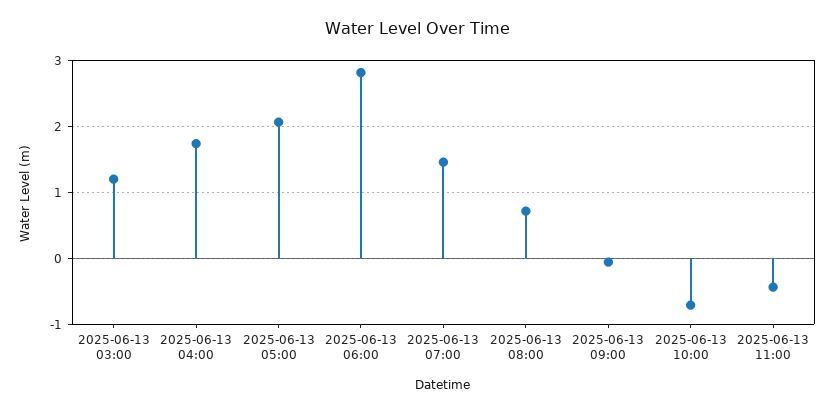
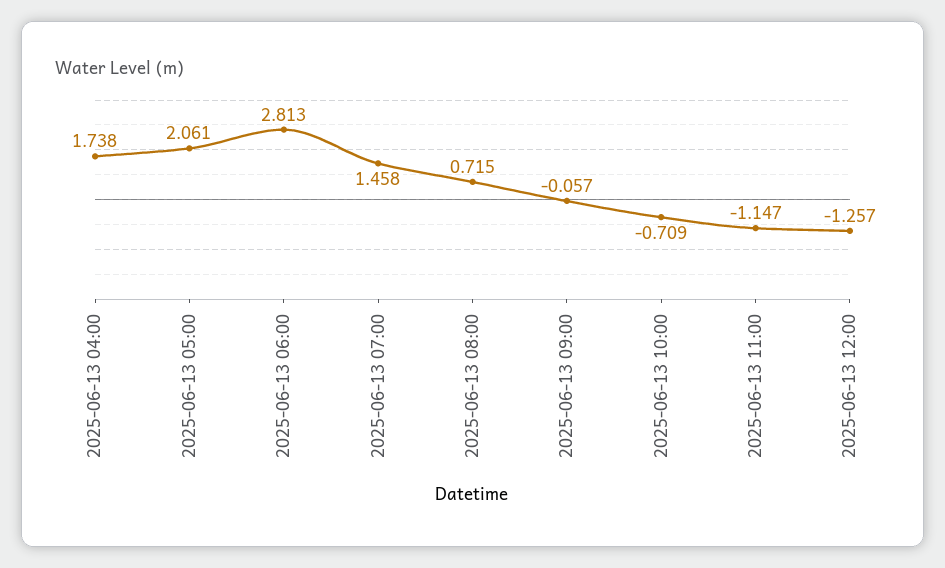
2025-06-13 03:00: 1.2 -> none
2025-06-13 11:00: -0.4 -> -1.147
2025-06-13 12:00: none -> -1.257

